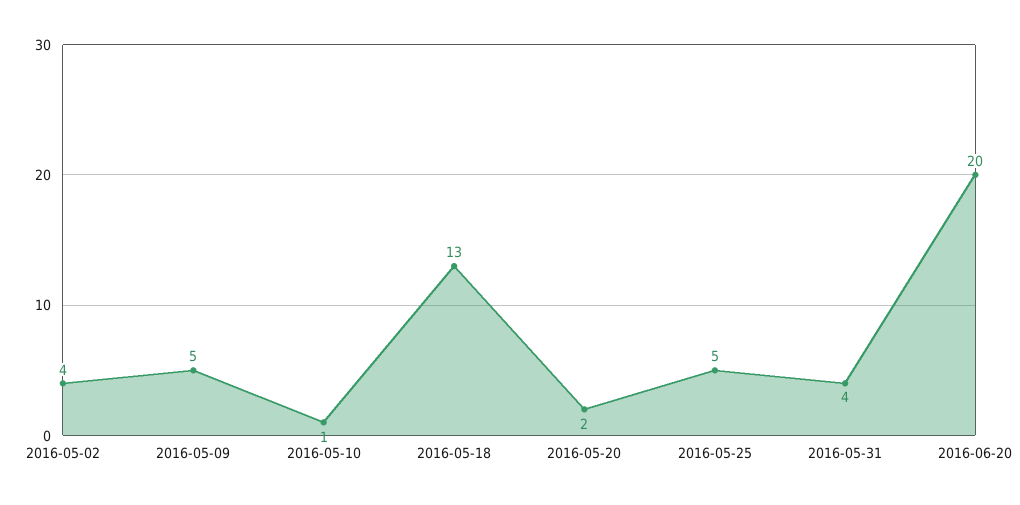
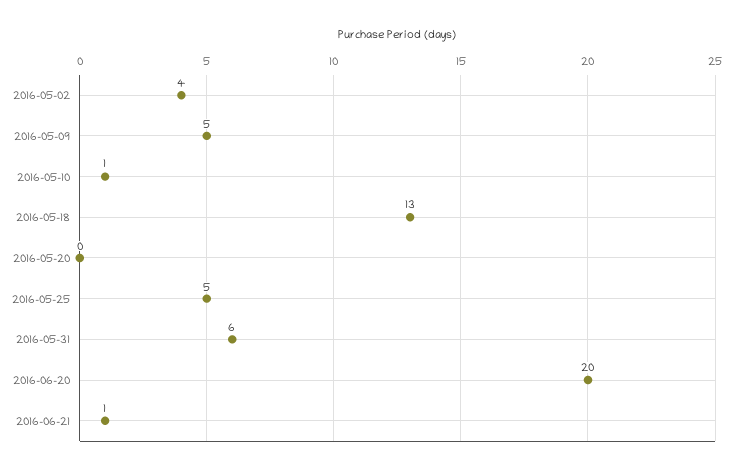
2016-05-20: 2 -> 0
2016-05-31: 4 -> 6
2016-06-21: none -> 1

